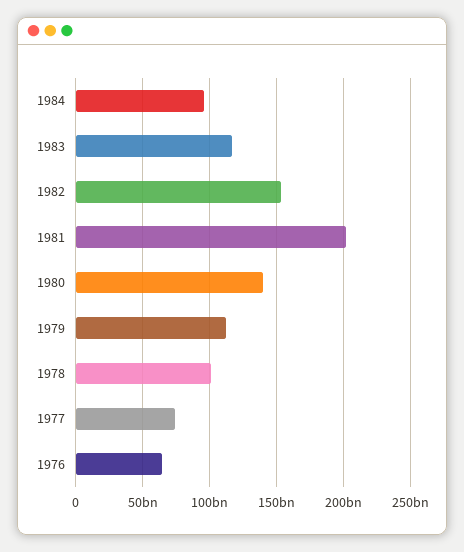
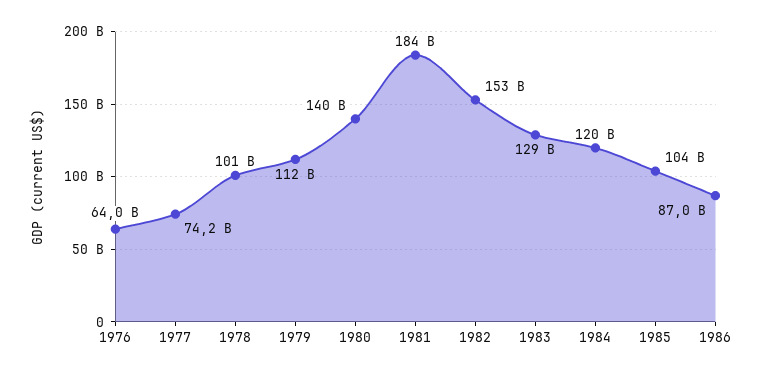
1984: 95000000000 -> 120000000000
1983: 115000000000 -> 129000000000
1981: 200000000000 -> 184000000000
1985: none -> 104000000000
1986: none -> 87000000000

